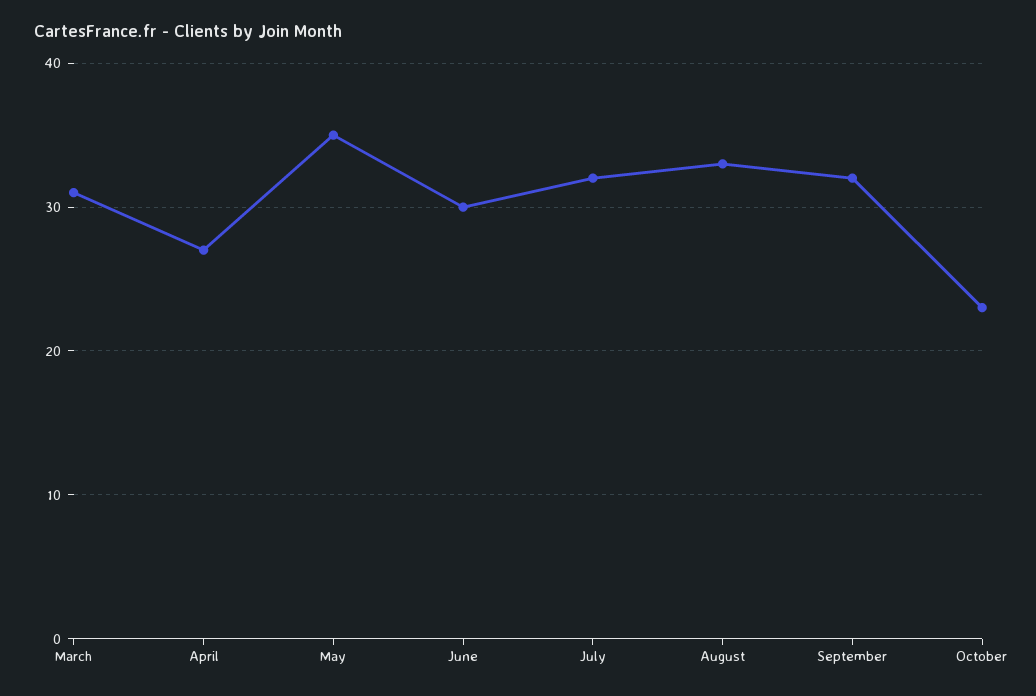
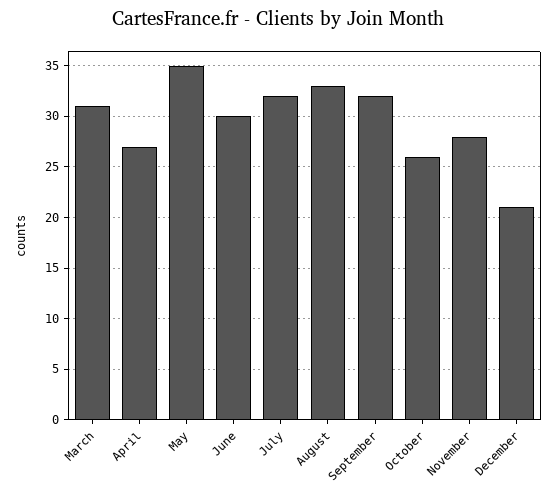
October: 23 -> 26
November: none -> 28
December: none -> 21

